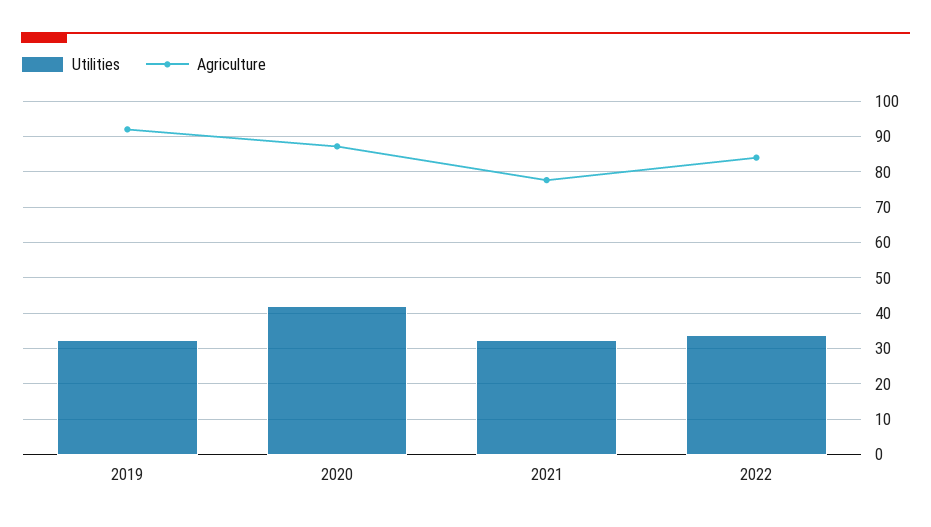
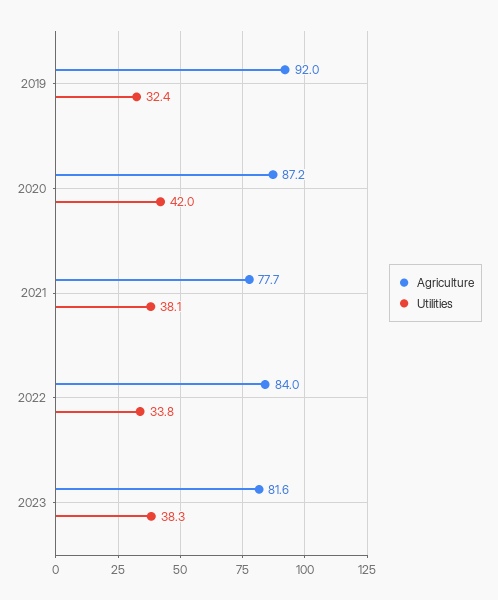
Utilities, 2021: 32 -> 38.1
Agriculture, 2023: none -> 81.6
Utilities, 2023: none -> 38.3

